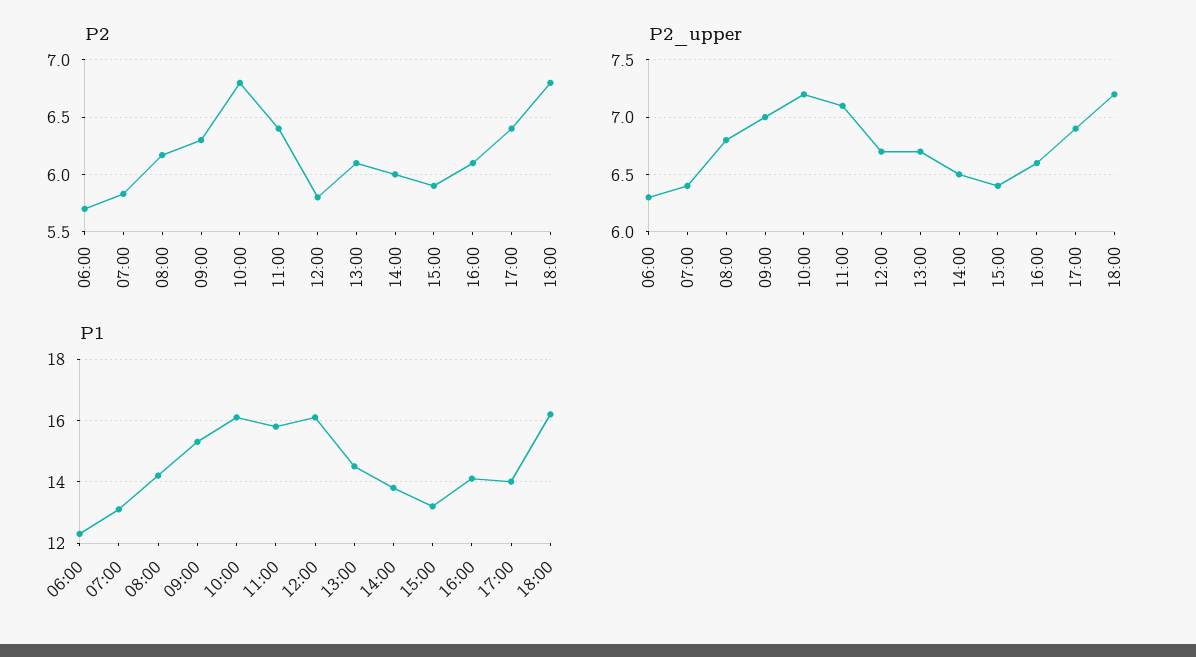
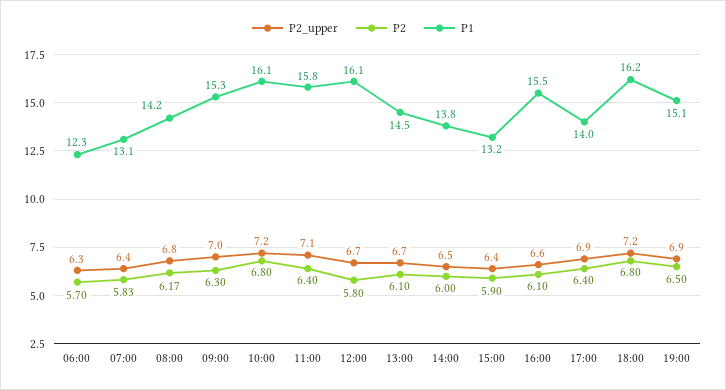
P1, 16:00: 14 -> 15.5
P2_upper, 19:00: none -> 6.9
P2, 19:00: none -> 6.5
P1, 19:00: none -> 15.1

